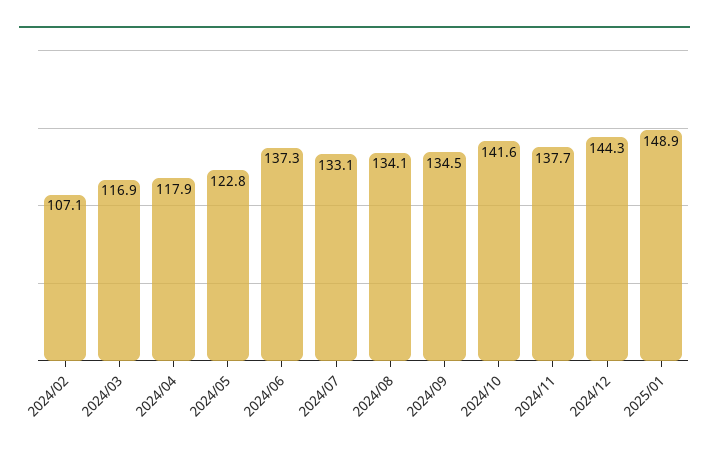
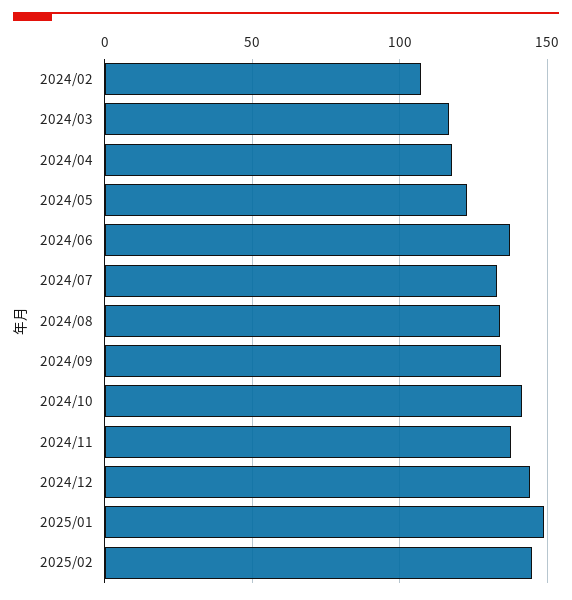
2025/02: none -> 145

